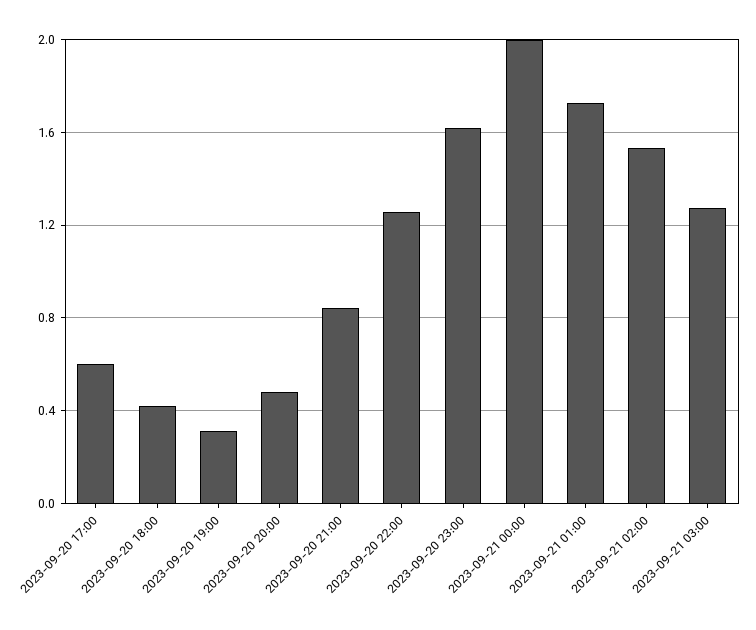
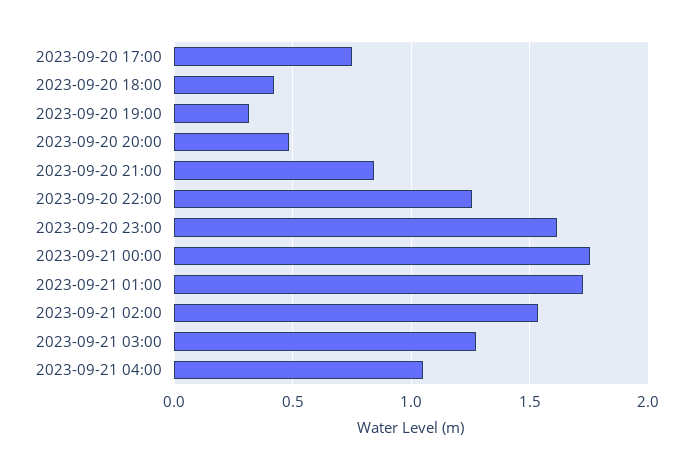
2023-09-20 17:00: 0.6 -> 0.75
2023-09-21 00:00: 2 -> 1.75
2023-09-21 04:00: none -> 1.05

